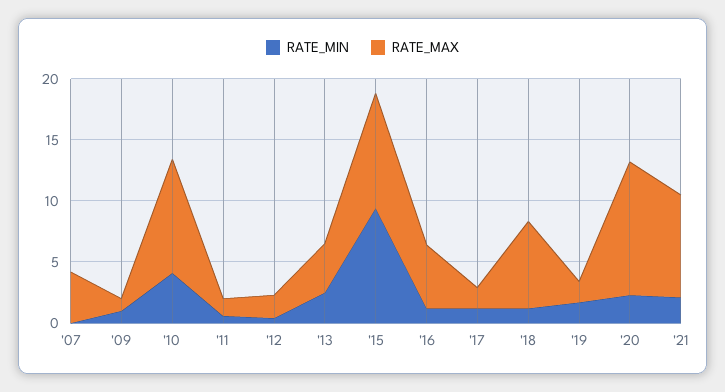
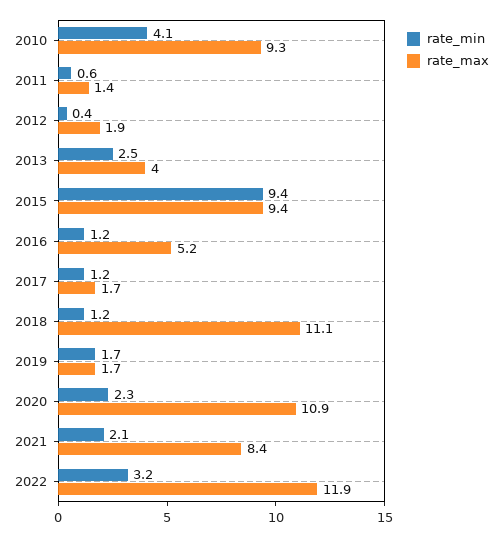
RATE_MIN, '07: 0 -> none
RATE_MAX, '07: 4 -> none
RATE_MIN, '09: 1 -> none
RATE_MAX, '09: 1 -> none
RATE_MAX, '18: 7 -> 11.1
RATE_MIN, 2022: none -> 3.2
RATE_MAX, 2022: none -> 11.9

